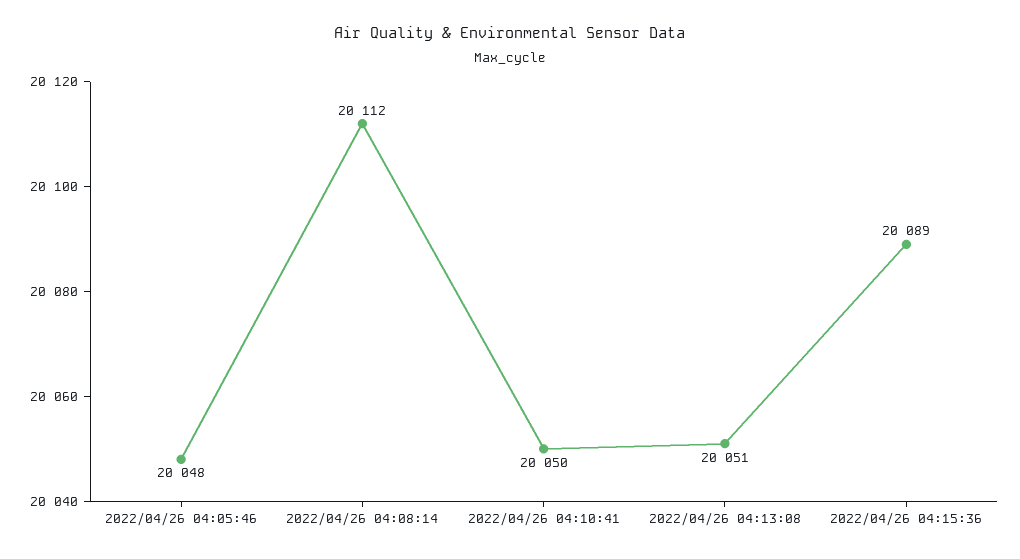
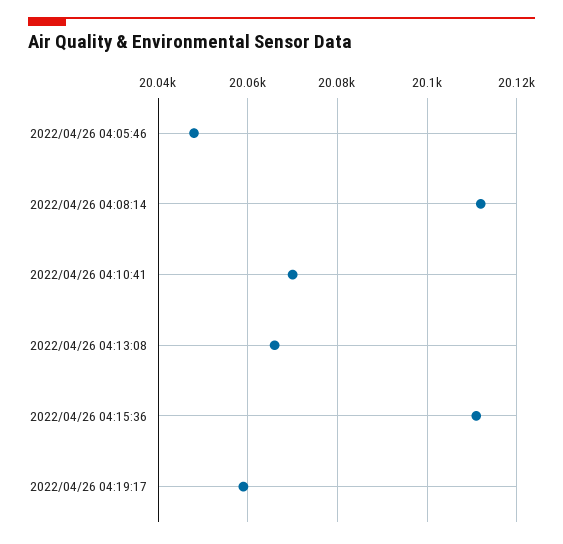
2022/04/26 04:10:41: 20050 -> 20070
2022/04/26 04:13:08: 20051 -> 20065
2022/04/26 04:15:36: 20089 -> 20110
2022/04/26 04:19:17: none -> 20060

